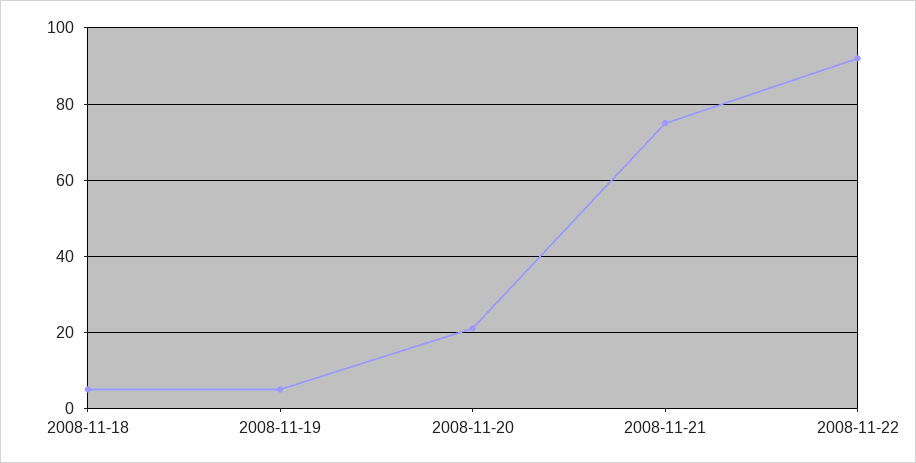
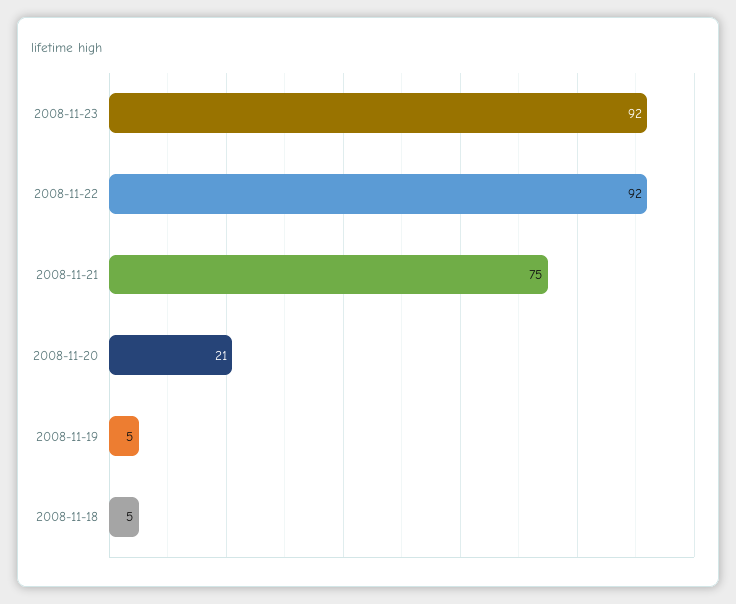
2008-11-23: none -> 92

